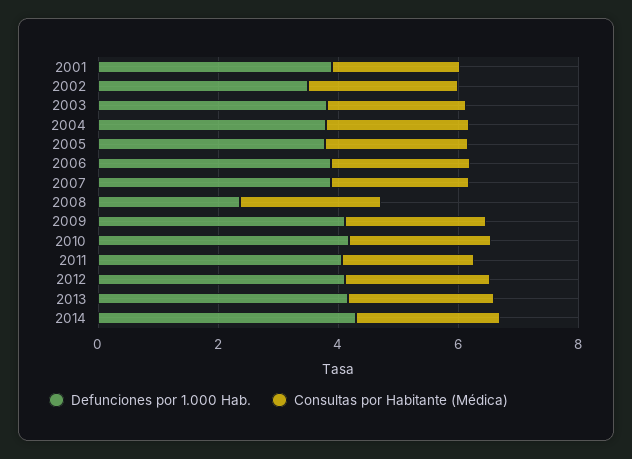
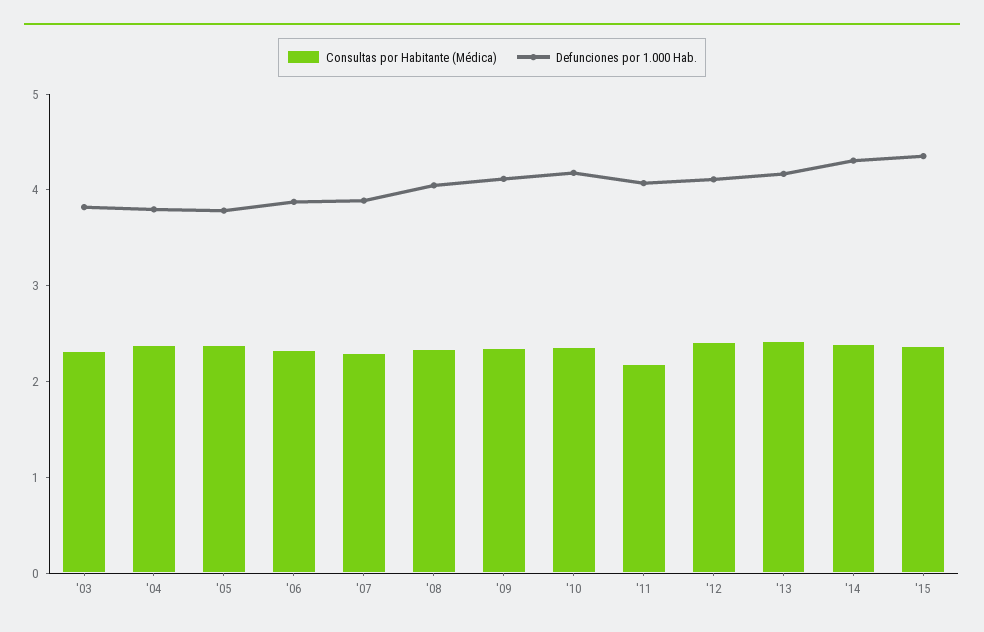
Defunciones por 1.000 Hab., 2001: 4 -> none
Consultas por Habitante (Médica), 2001: 2 -> none
Defunciones por 1.000 Hab., 2002: 3.5 -> none
Consultas por Habitante (Médica), 2002: 2.5 -> none
Defunciones por 1.000 Hab., 2008: 2.5 -> 4
Consultas por Habitante (Médica), '15: none -> 2.4
Defunciones por 1.000 Hab., '15: none -> 4.4

